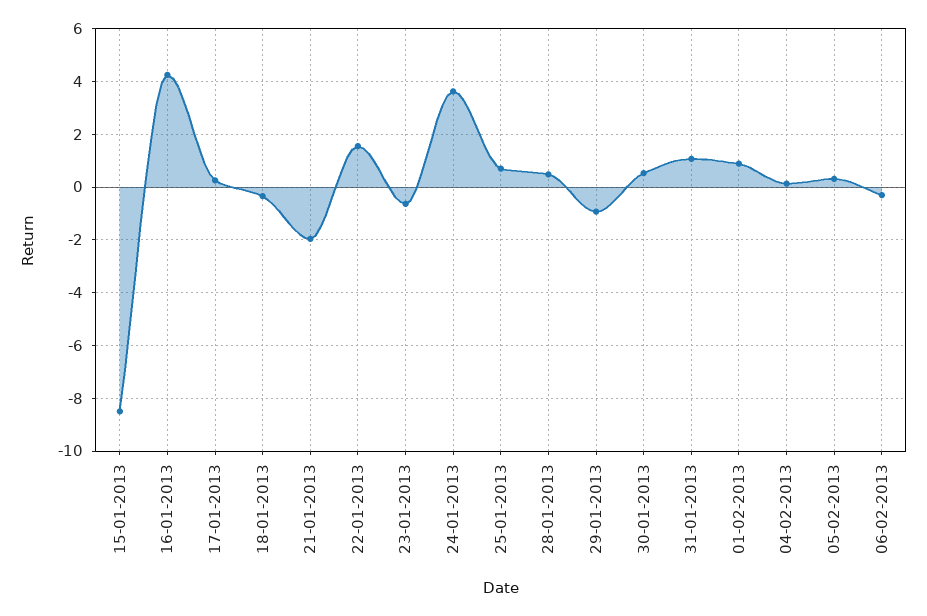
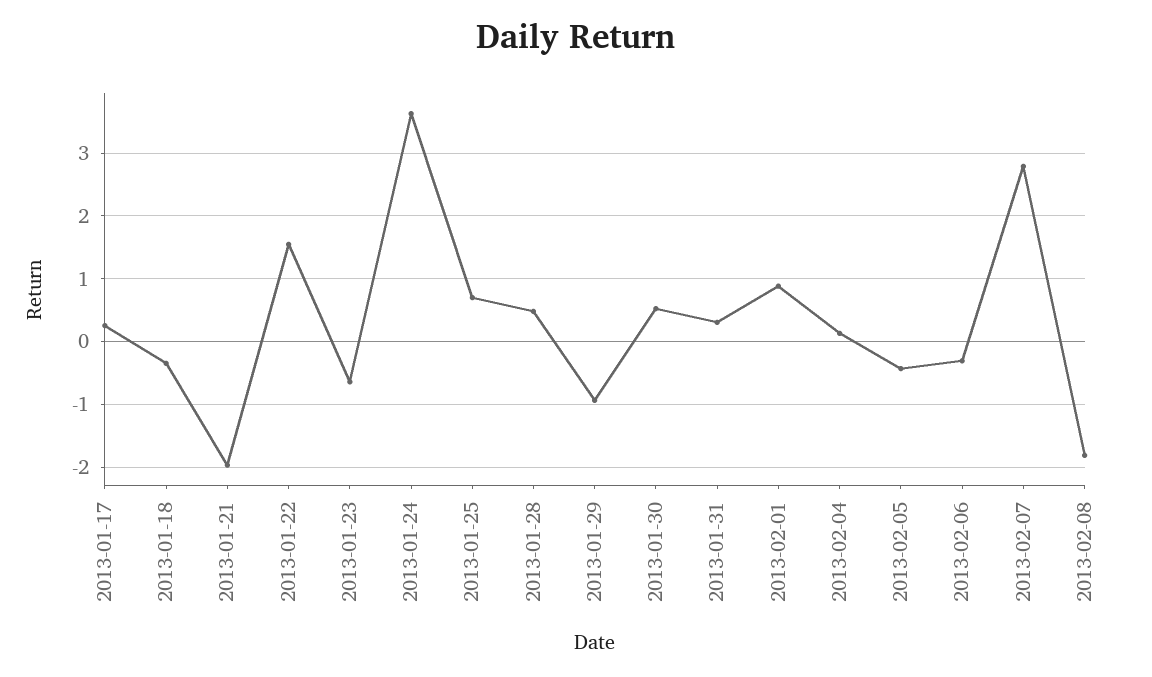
15-01-2013: -8.5 -> none
16-01-2013: 4.25 -> none
31-01-2013: 1 -> 0.3
05-02-2013: 0.25 -> -0.4
2013-02-07: none -> 2.8
2013-02-08: none -> -1.8

